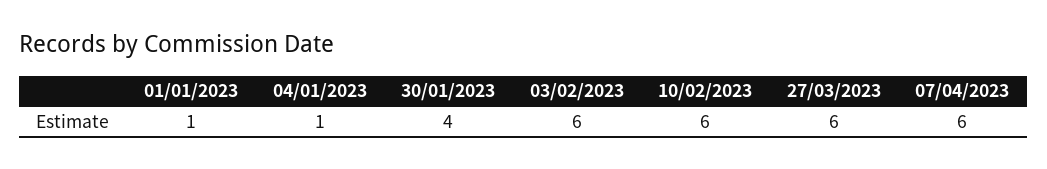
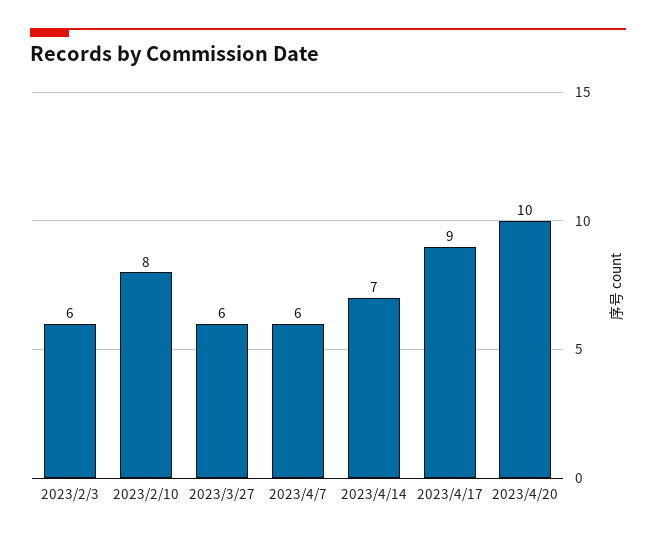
01/01/2023: 1 -> none
04/01/2023: 1 -> none
30/01/2023: 4 -> none
10/02/2023: 6 -> 8
2023/4/14: none -> 7
2023/4/17: none -> 9
2023/4/20: none -> 10

